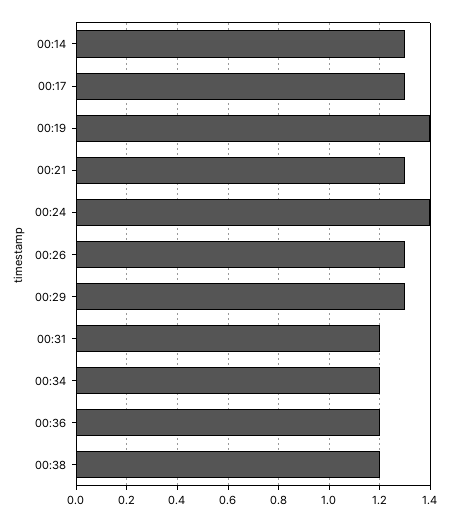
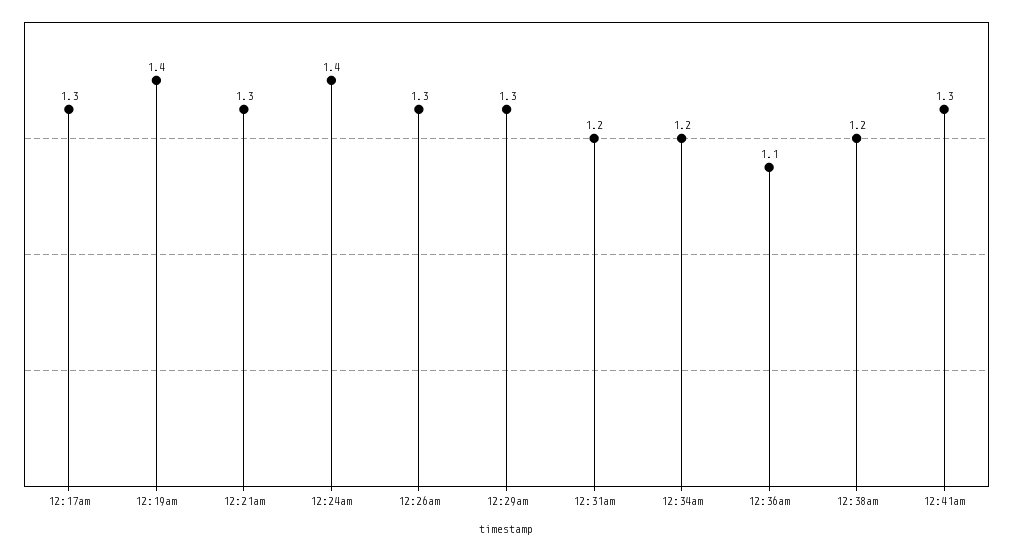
00:14: 1.3 -> none
00:36: 1.2 -> 1.1
12:41am: none -> 1.3

